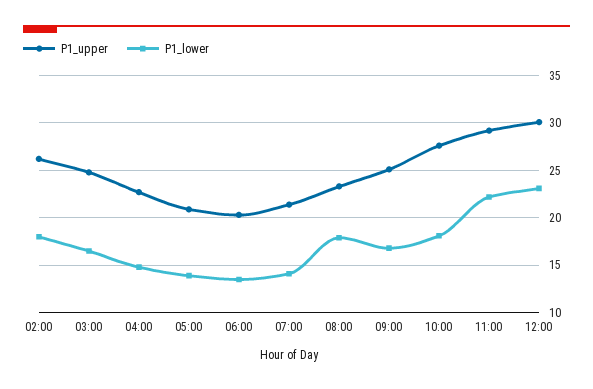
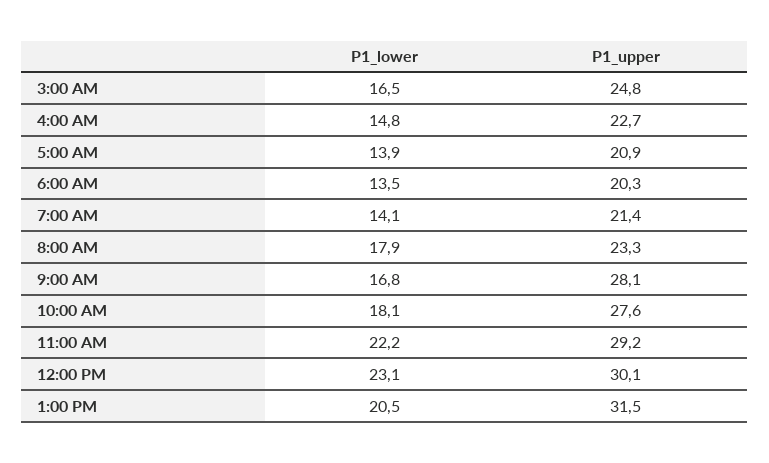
P1_upper, 02:00: 26 -> none
P1_lower, 02:00: 18 -> none
P1_upper, 09:00: 25 -> 28.1
P1_lower, 1:00 PM: none -> 20.5
P1_upper, 1:00 PM: none -> 31.5

